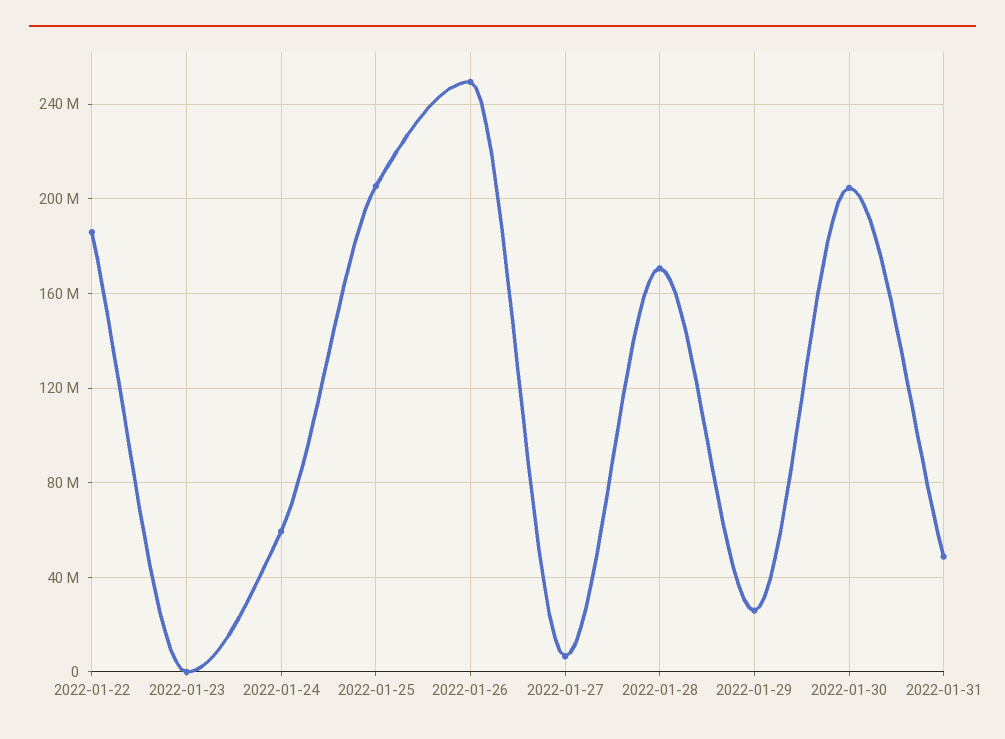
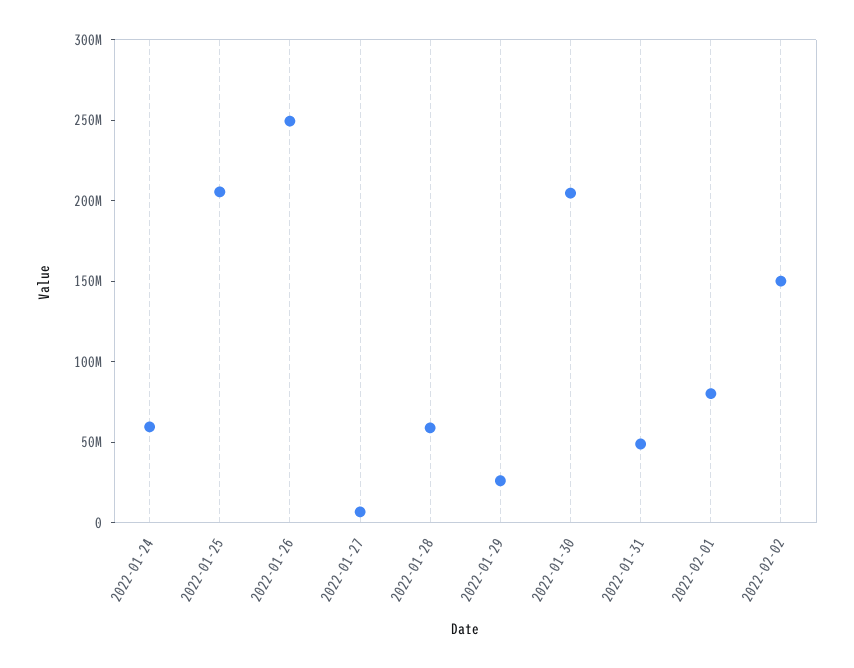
2022-01-22: 185000000 -> none
2022-01-23: 0 -> none
2022-01-28: 170000000 -> 60000000
2022-02-01: none -> 80000000
2022-02-02: none -> 150000000

